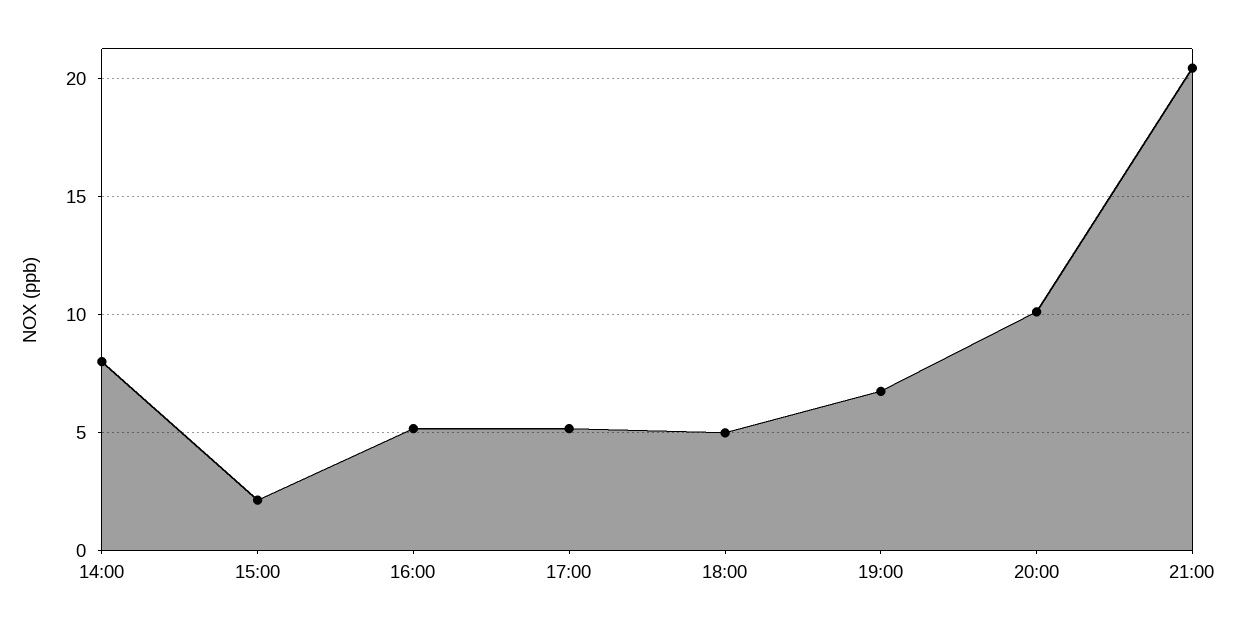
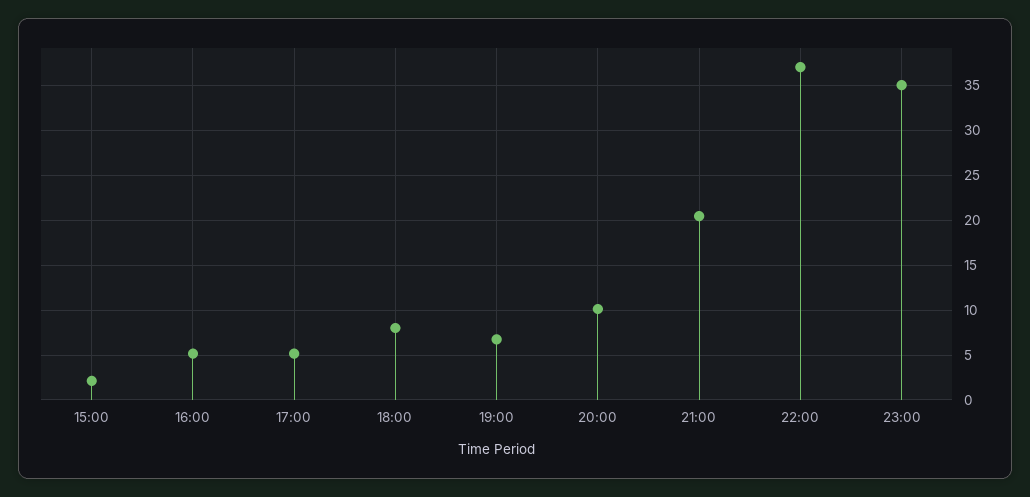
14:00: 8 -> none
18:00: 5 -> 8
22:00: none -> 37
23:00: none -> 35

